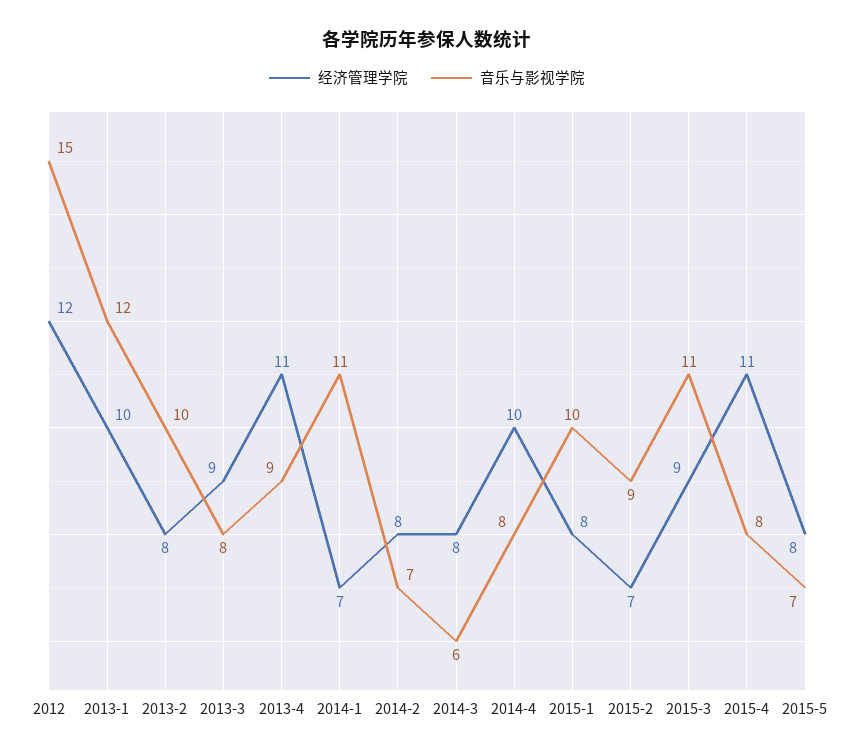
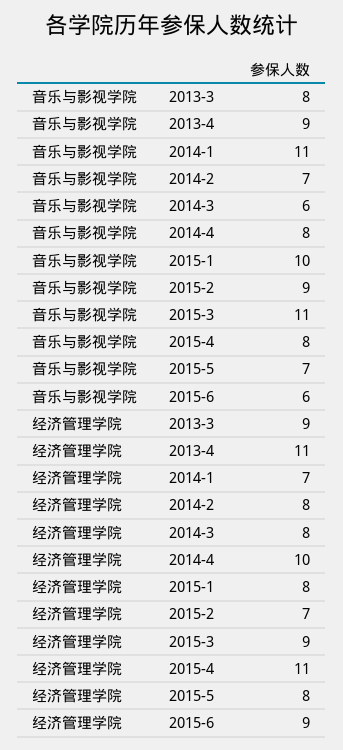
经济管理学院, 2012: 12 -> none
音乐与影视学院, 2012: 15 -> none
经济管理学院, 2013-1: 10 -> none
音乐与影视学院, 2013-1: 12 -> none
经济管理学院, 2013-2: 8 -> none
音乐与影视学院, 2013-2: 10 -> none
音乐与影视学院, 2015-6: none -> 6
经济管理学院, 2015-6: none -> 9

